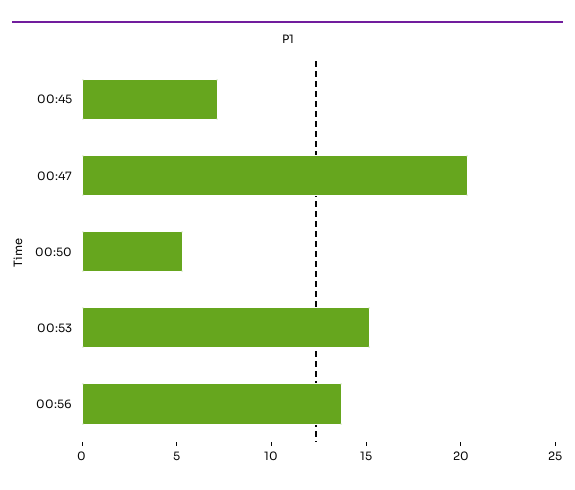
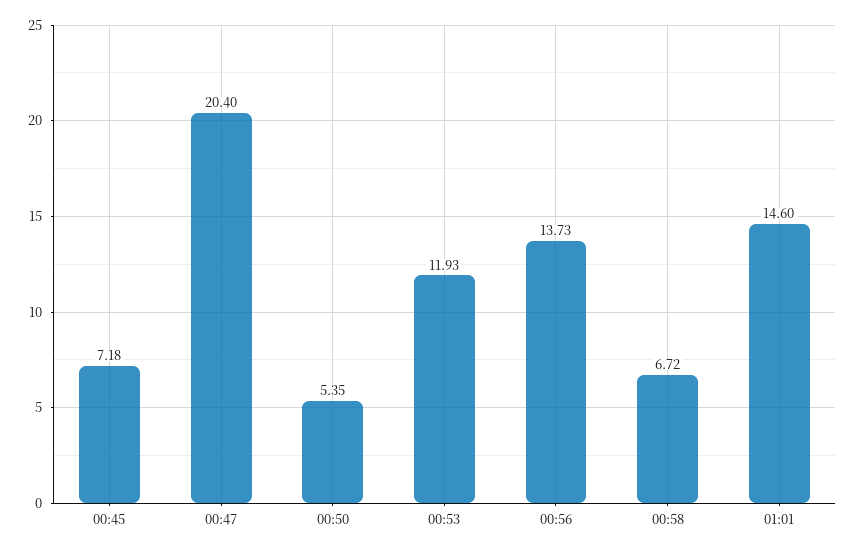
00:53: 15 -> 11.93
00:58: none -> 6.72
01:01: none -> 14.6

